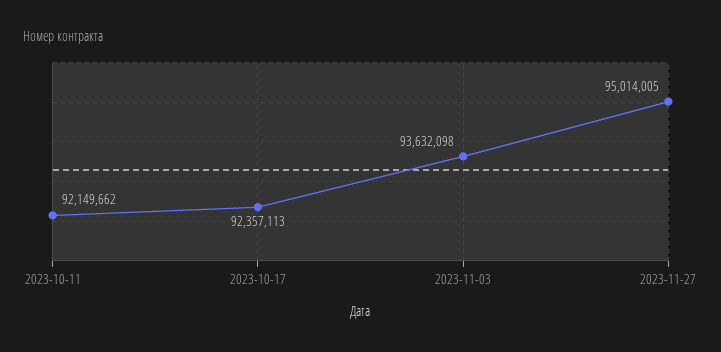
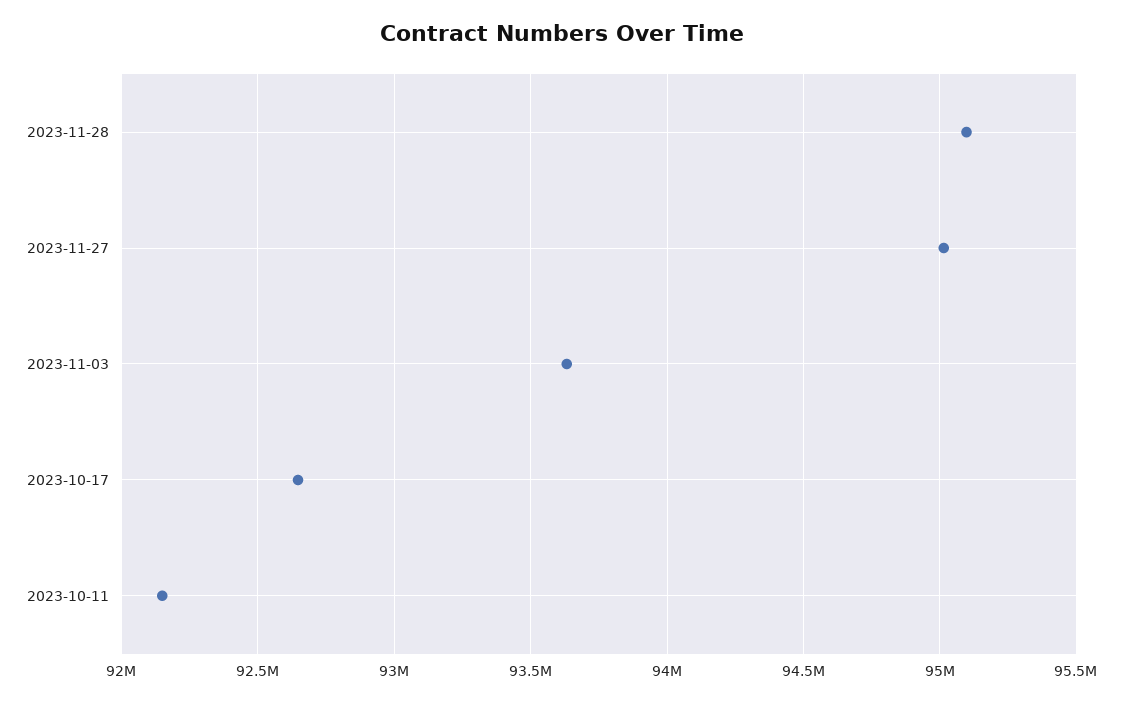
2023-10-17: 92357113 -> 92650000
2023-11-28: none -> 95100000

